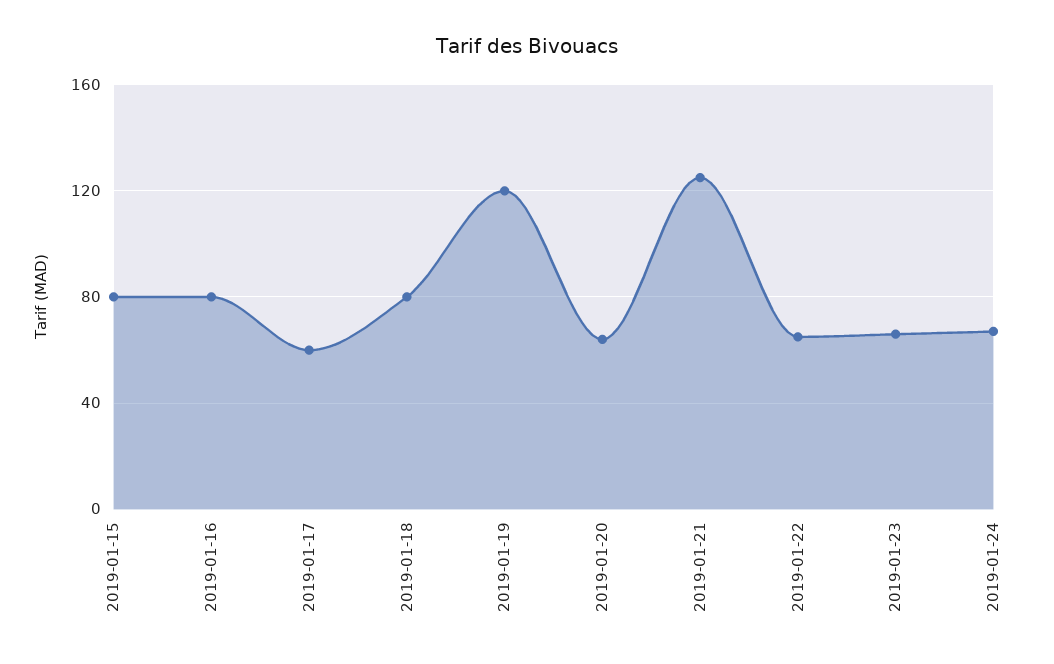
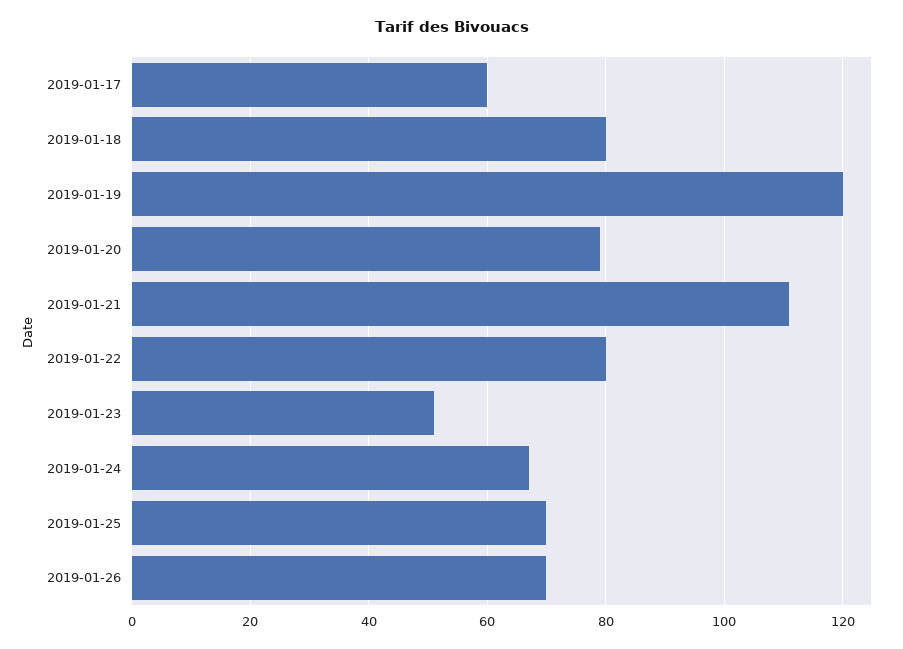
2019-01-15: 80 -> none
2019-01-16: 80 -> none
2019-01-20: 65 -> 80
2019-01-21: 125 -> 110
2019-01-22: 65 -> 80
2019-01-23: 65 -> 50
2019-01-25: none -> 70
2019-01-26: none -> 70

